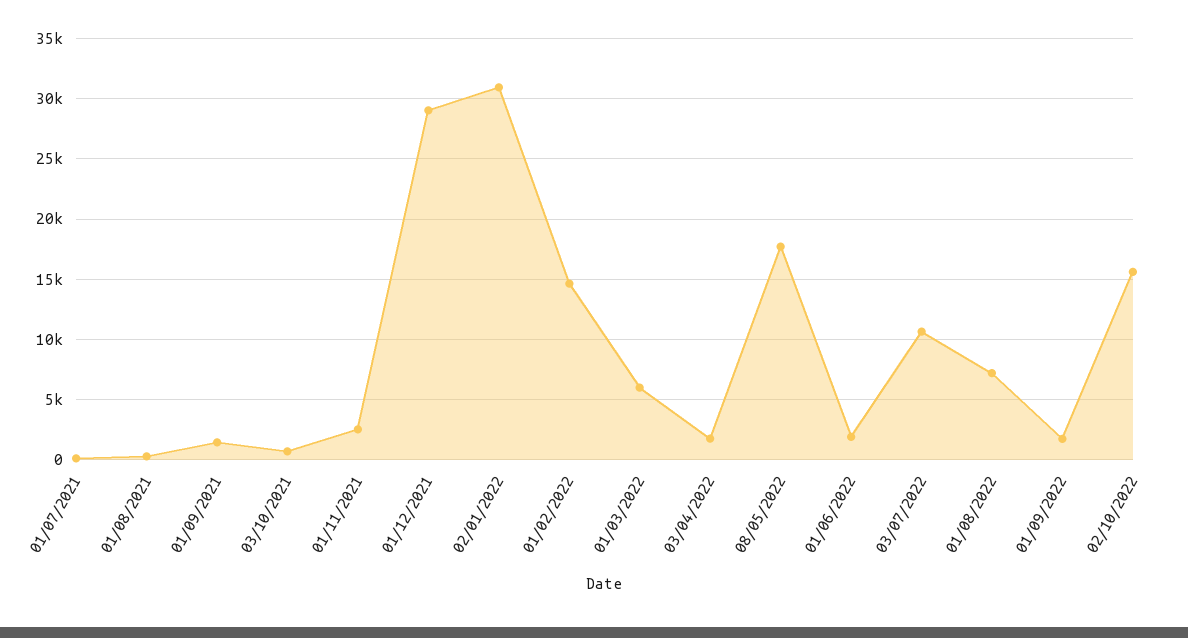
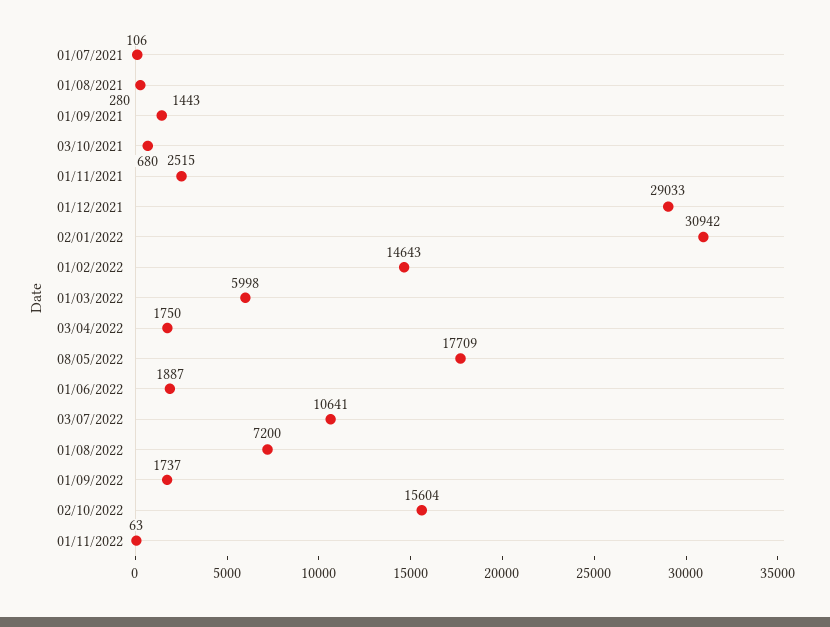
01/11/2022: none -> 63

